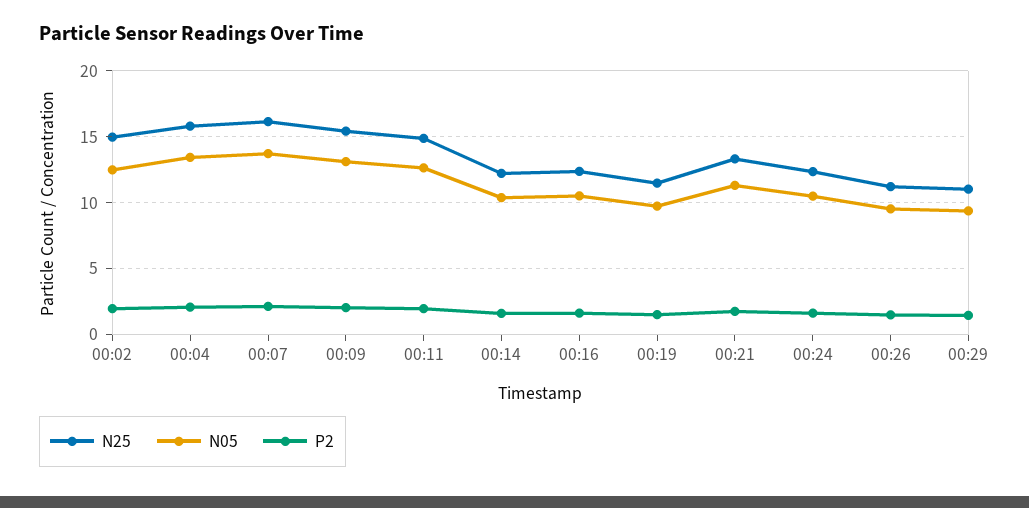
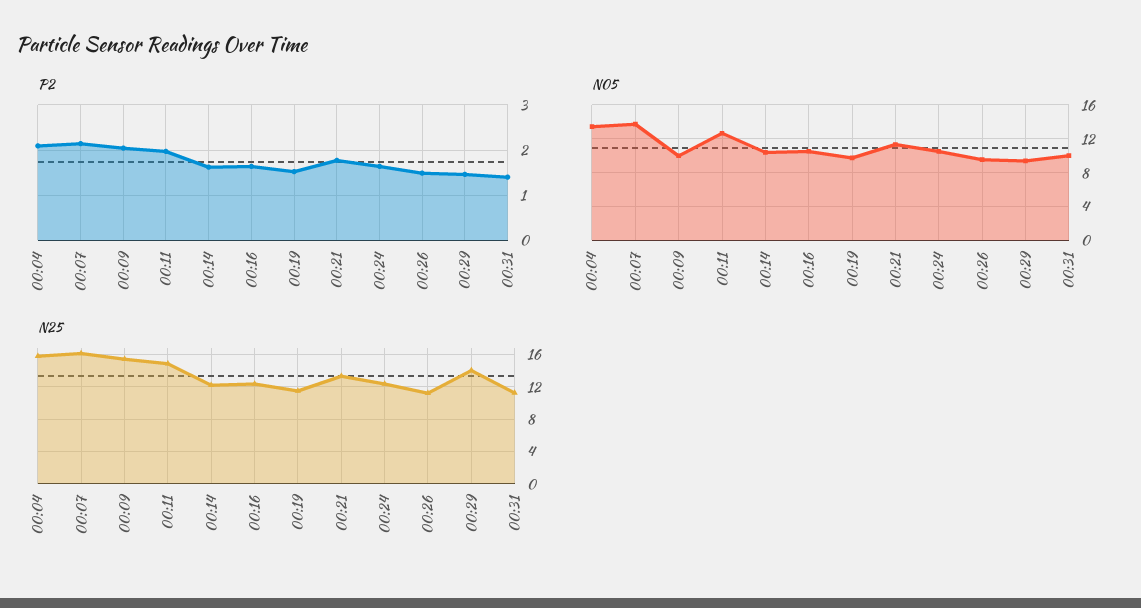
N25, 00:02: 15 -> none
N05, 00:02: 12.5 -> none
P2, 00:02: 2 -> none
N05, 00:09: 13 -> 10
N25, 00:29: 11 -> 14
P2, 00:31: none -> 1.4
N05, 00:31: none -> 10
N25, 00:31: none -> 11

